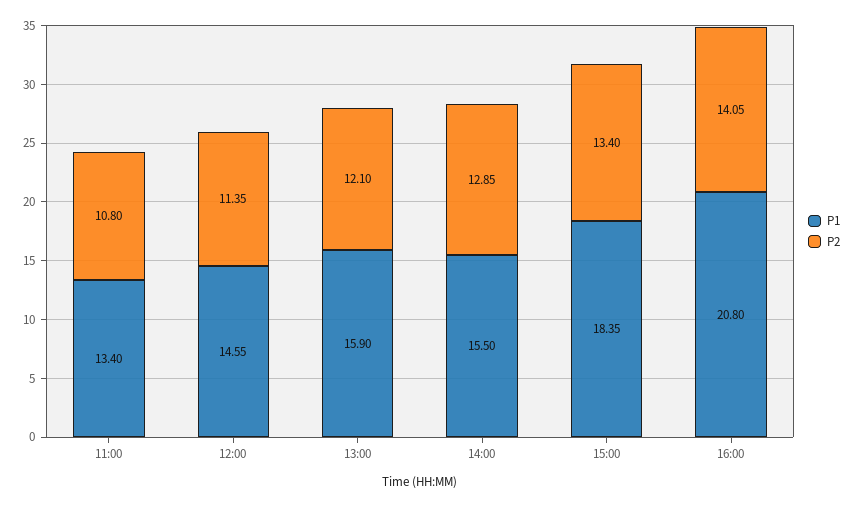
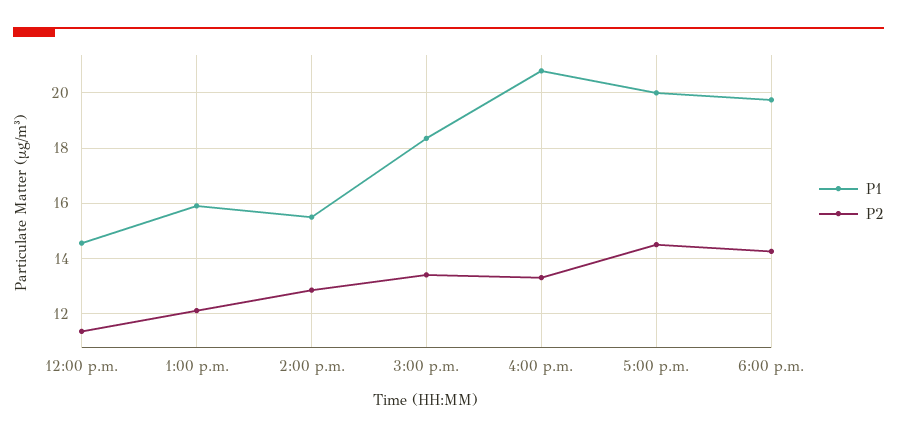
P1, 11:00: 13.4 -> none
P2, 11:00: 10.8 -> none
P2, 16:00: 14.05 -> 13.25
P1, 5:00 p.m.: none -> 20
P2, 5:00 p.m.: none -> 14.5
P1, 6:00 p.m.: none -> 19.75
P2, 6:00 p.m.: none -> 14.25

